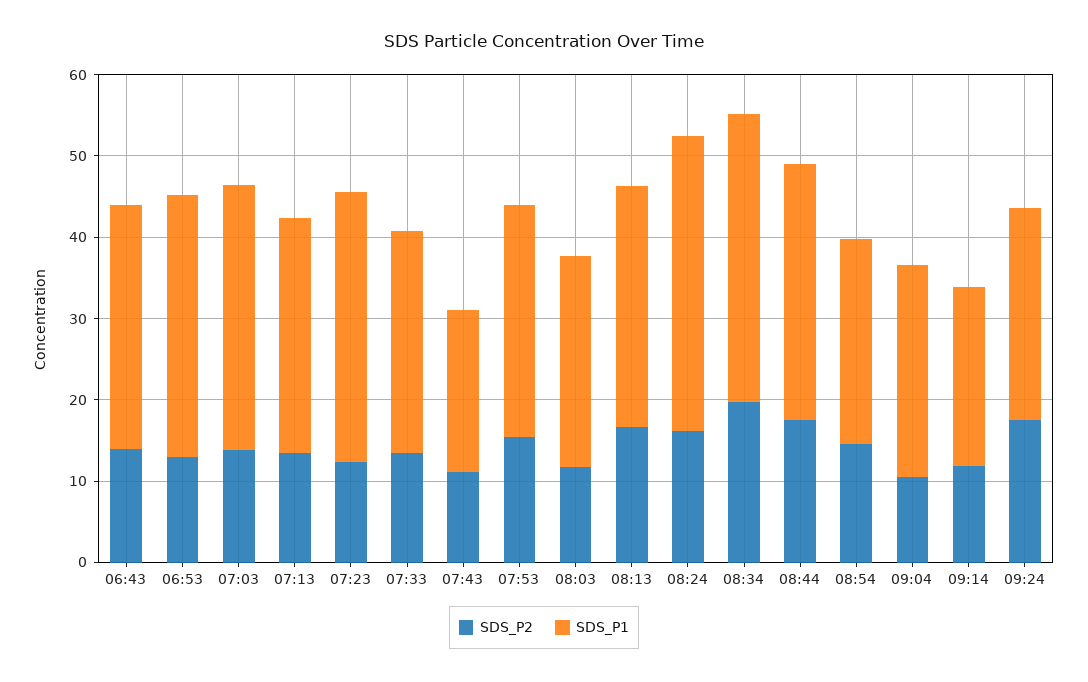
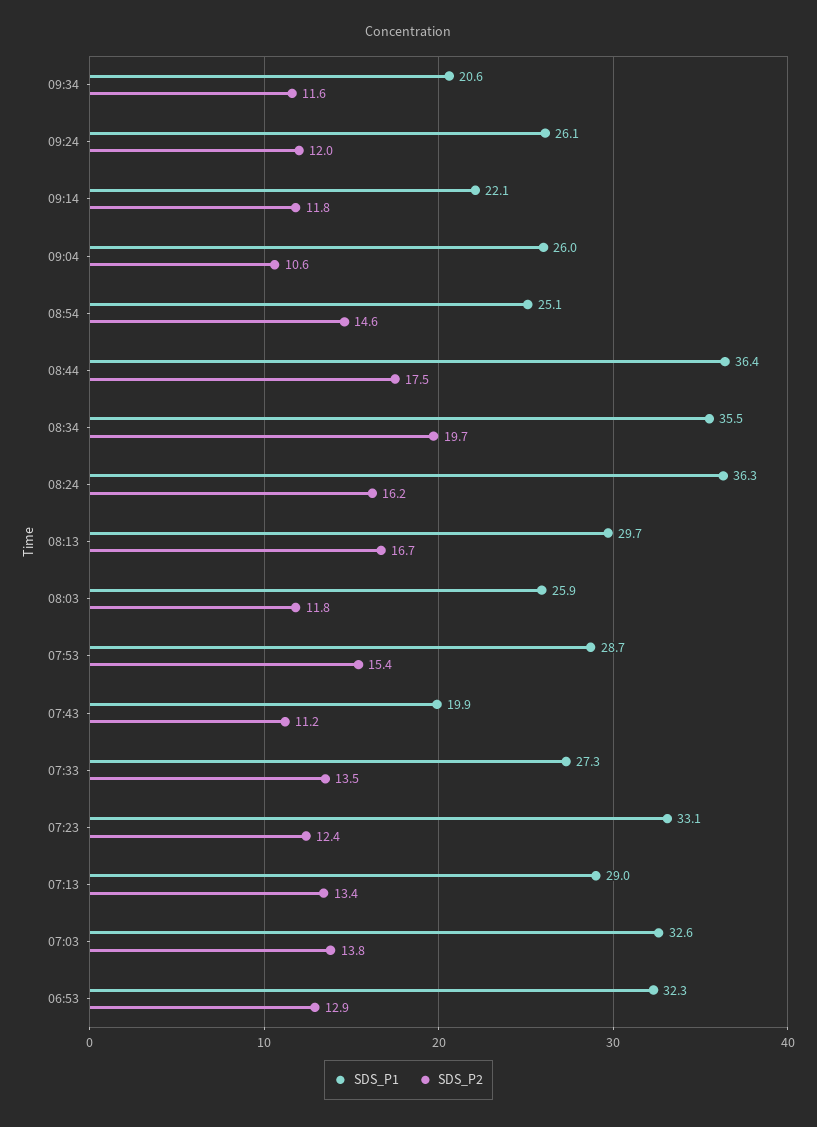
SDS_P2, 06:43: 14 -> none
SDS_P1, 06:43: 30 -> none
SDS_P1, 08:44: 32 -> 36.4
SDS_P2, 09:24: 18 -> 12
SDS_P1, 09:34: none -> 20.6
SDS_P2, 09:34: none -> 11.6

